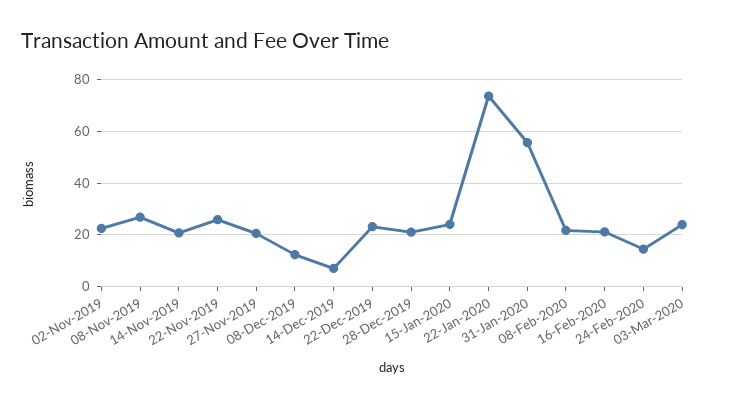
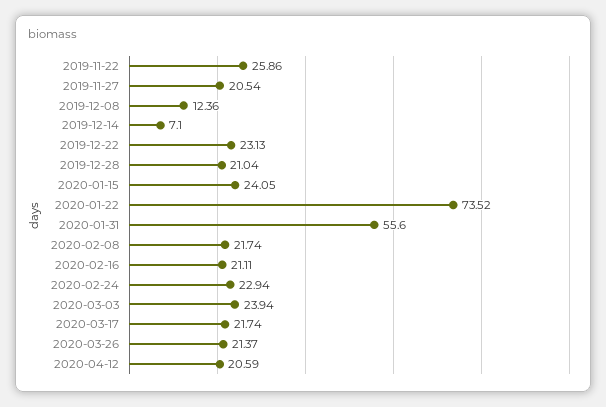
02-Nov-2019: 22.5 -> none
08-Nov-2019: 27.5 -> none
14-Nov-2019: 20 -> none
24-Feb-2020: 15 -> 22.94
2020-03-17: none -> 21.74
2020-03-26: none -> 21.37
2020-04-12: none -> 20.59

